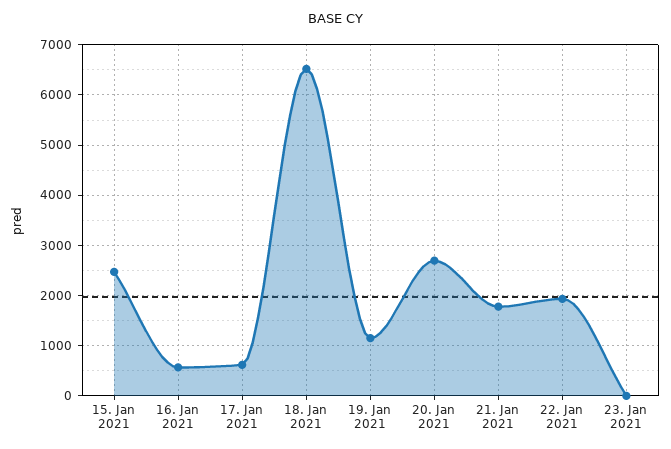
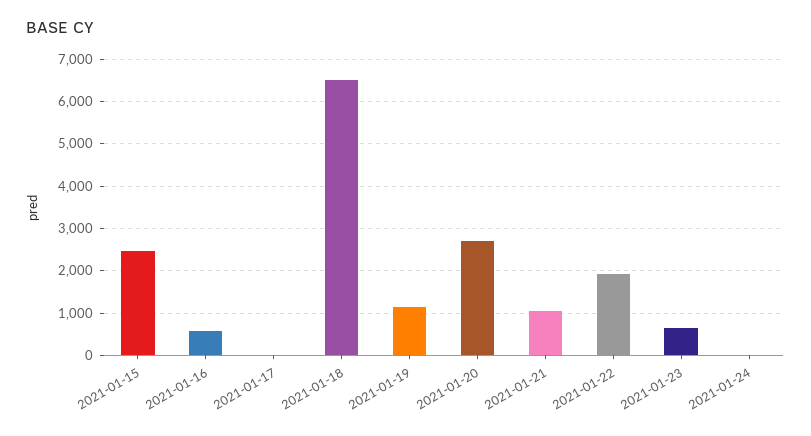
17. Jan 2021: 600 -> 0
21. Jan 2021: 1800 -> 1000
23. Jan 2021: 0 -> 600
2021-01-24: none -> 0

